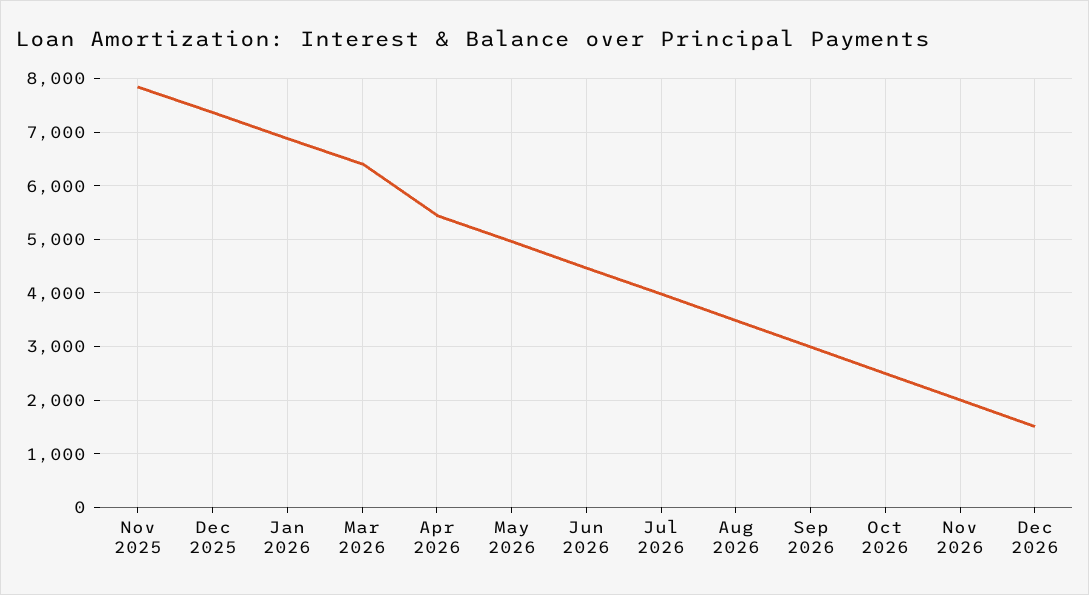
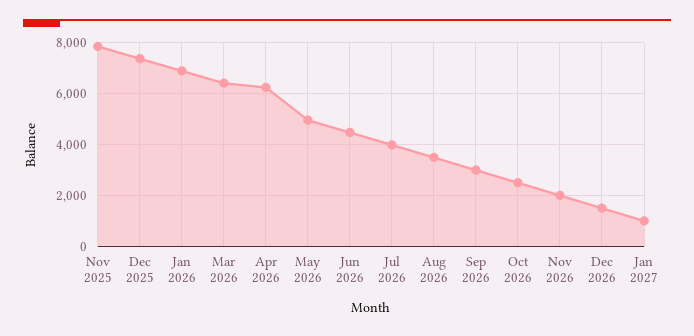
Apr 2026: 5400 -> 6250
Jan 2027: none -> 1000

